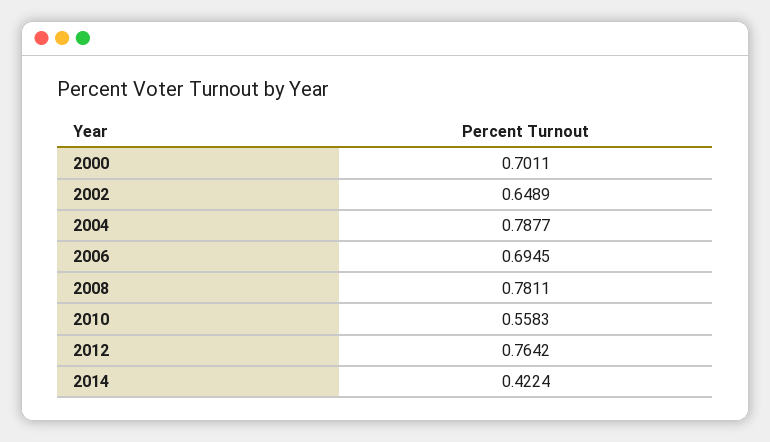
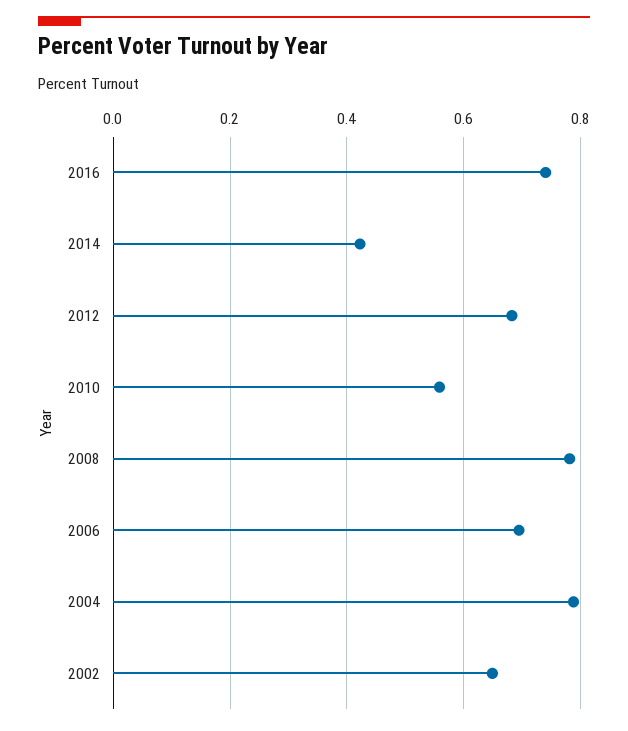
2000: 0.7011 -> none
2012: 0.7642 -> 0.68
2016: none -> 0.74

